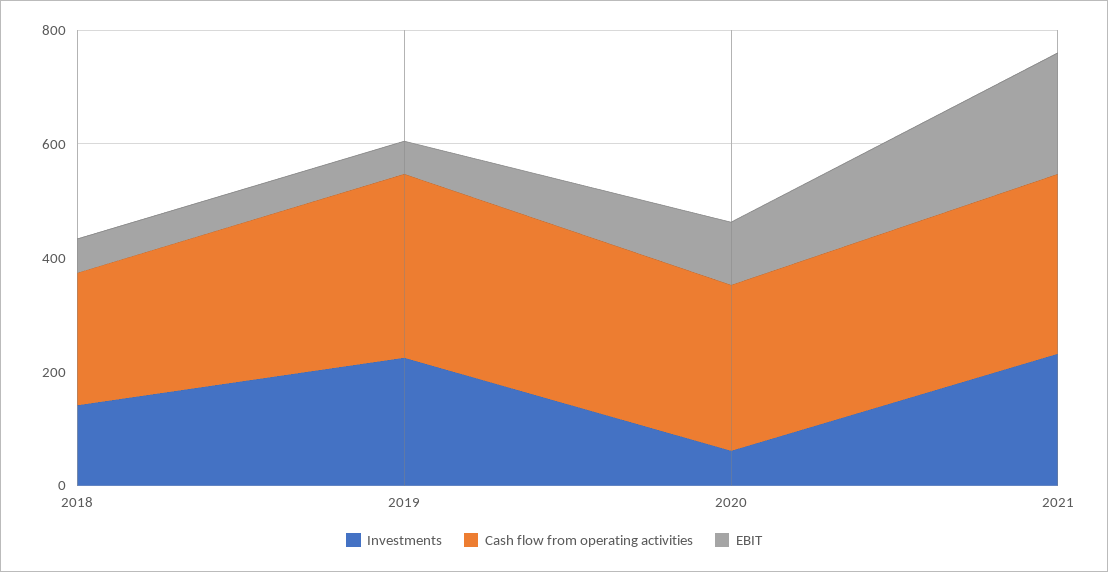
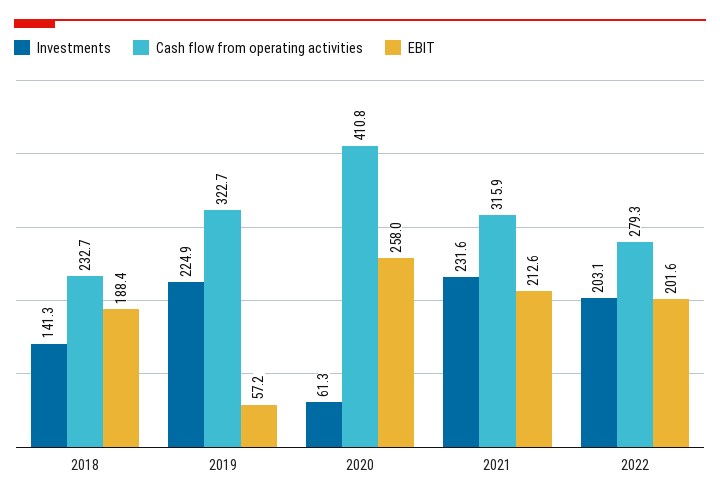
EBIT, 2018: 50 -> 188.4
Cash flow from operating activities, 2020: 300 -> 410.8
EBIT, 2020: 100 -> 258
Investments, 2022: none -> 203.1
Cash flow from operating activities, 2022: none -> 279.3
EBIT, 2022: none -> 201.6

